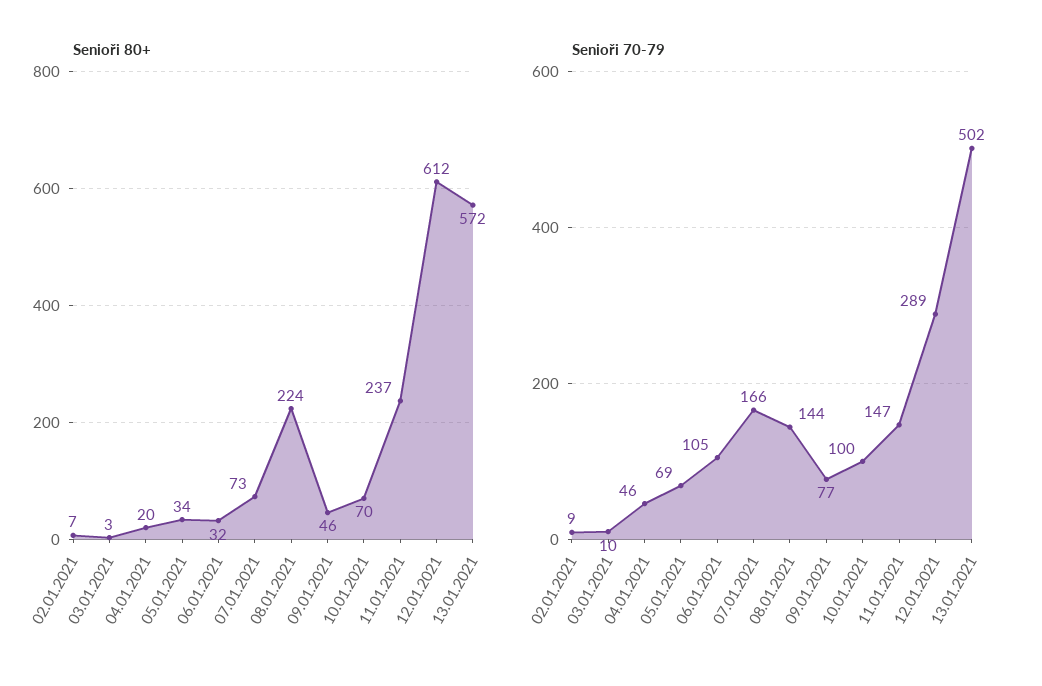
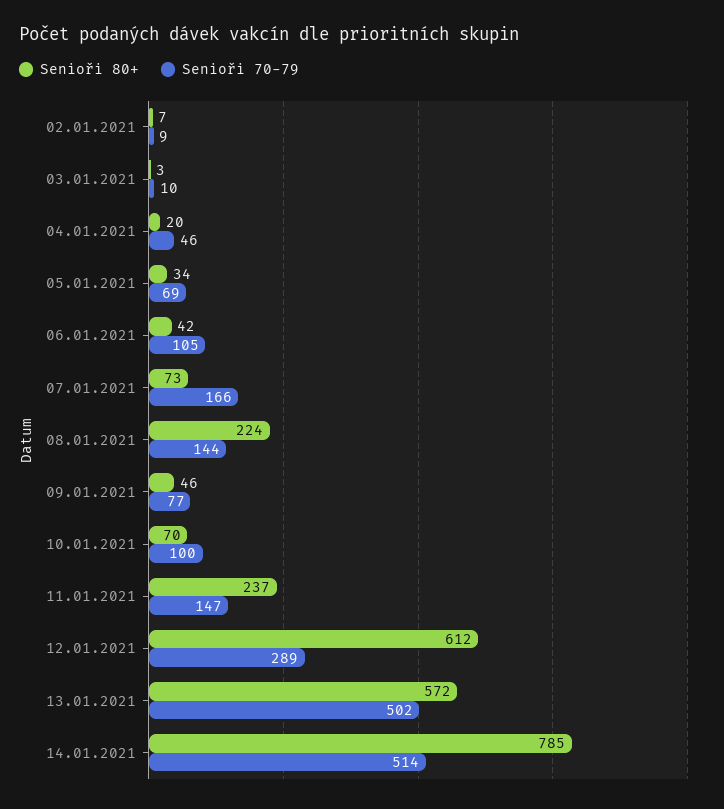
Senioři 80+, 06.01.2021: 32 -> 42
Senioři 80+, 14.01.2021: none -> 785
Senioři 70-79, 14.01.2021: none -> 514

